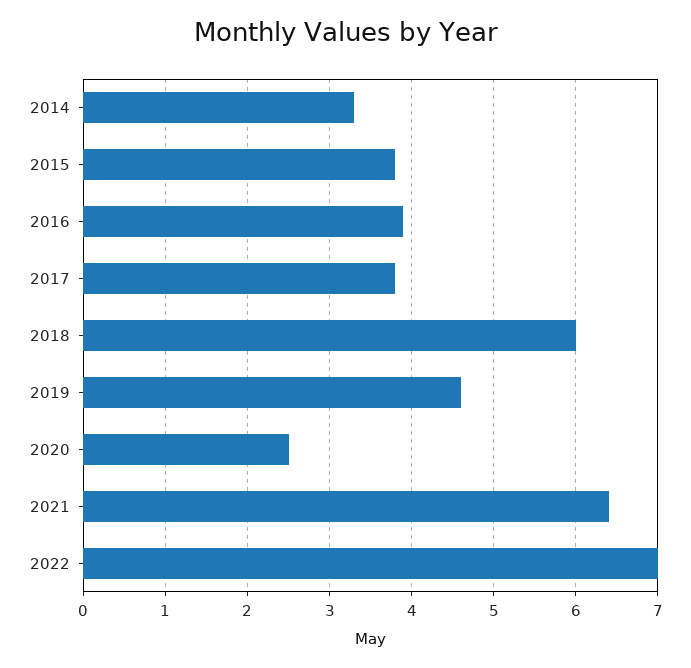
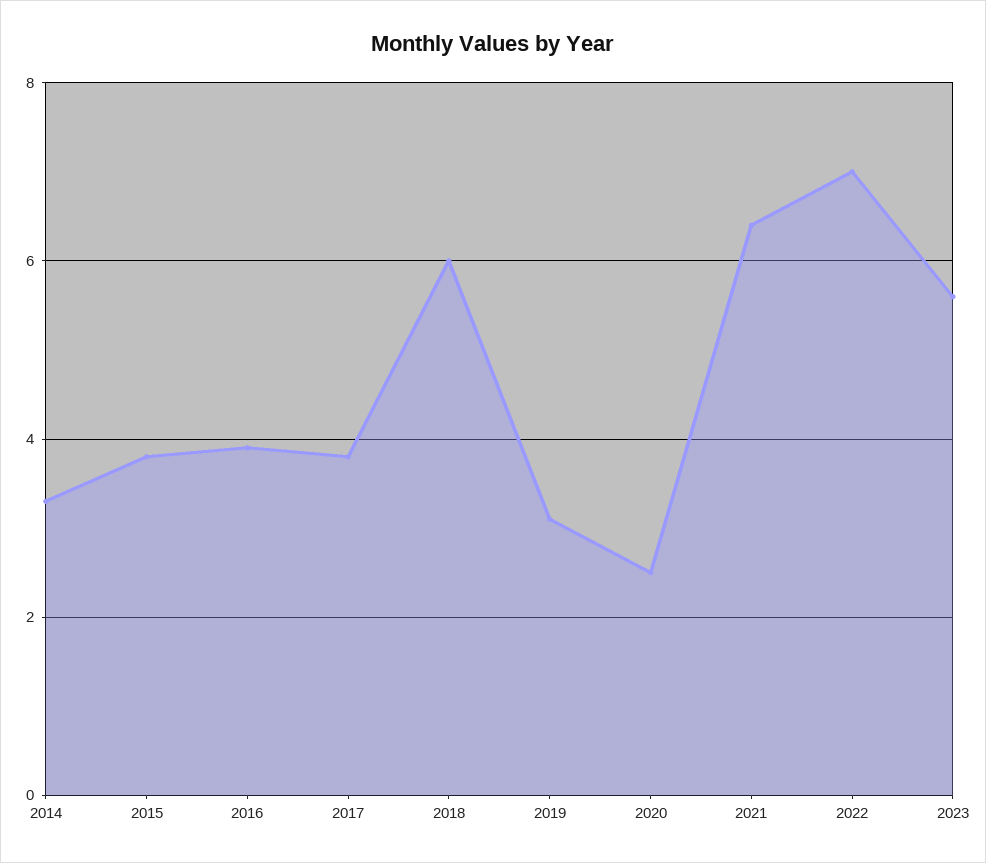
2019: 4.6 -> 3
2023: none -> 5.5

